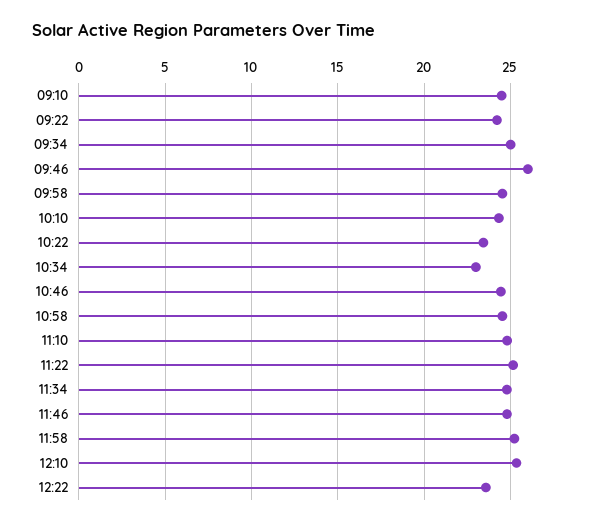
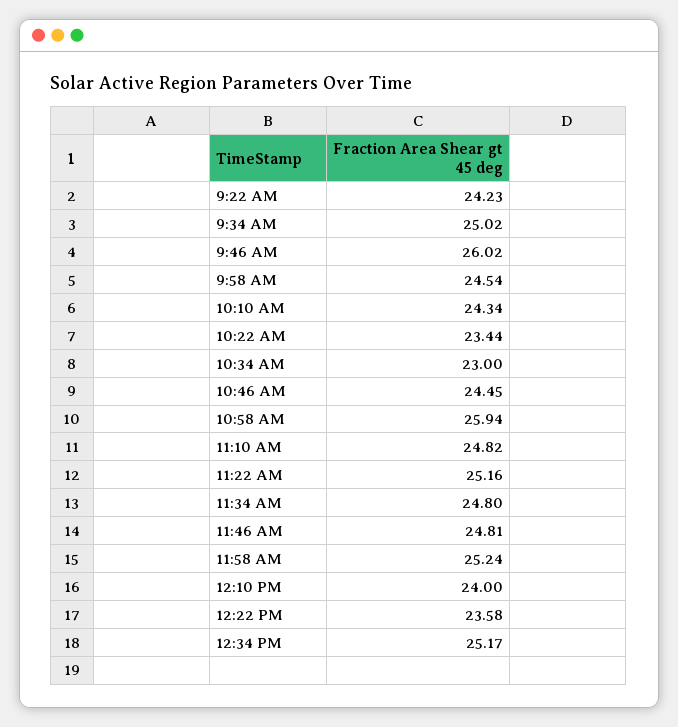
09:10: 24.5 -> none
10:58: 24.5 -> 25.94
12:10: 25.5 -> 24
12:34 PM: none -> 25.17

